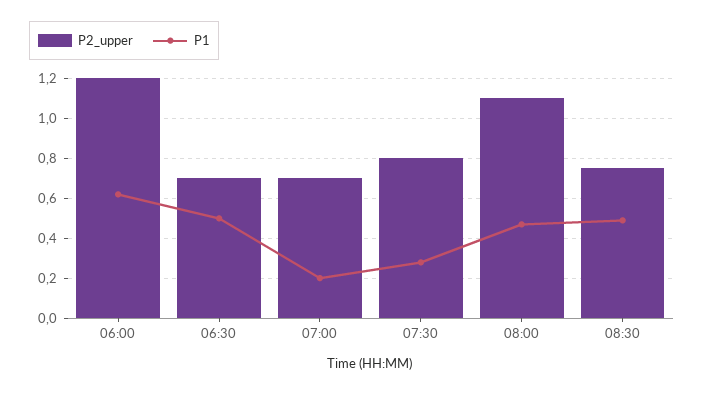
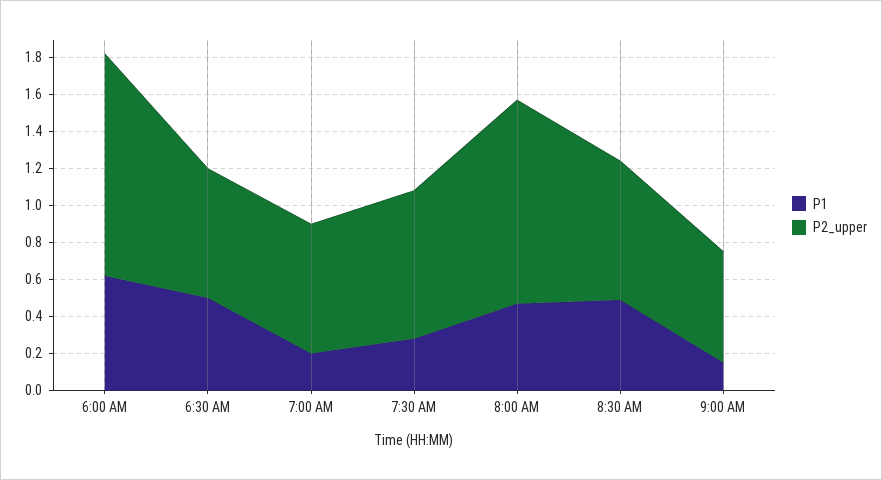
P1, 9:00 AM: none -> 0.15
P2_upper, 9:00 AM: none -> 0.6

